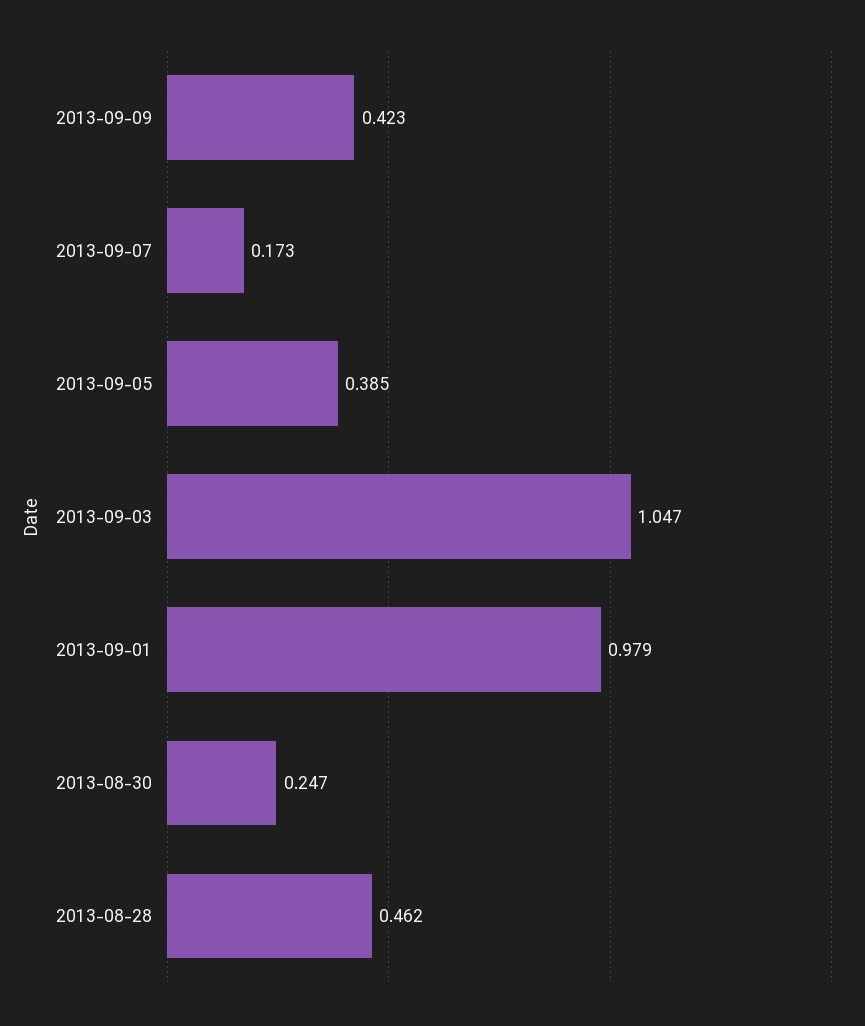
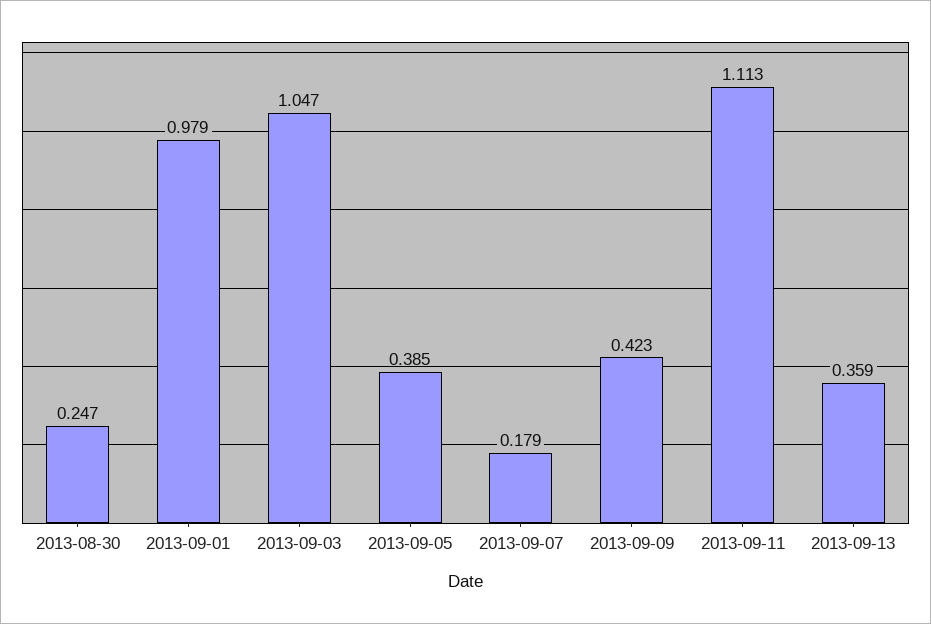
2013-09-07: 0.173 -> 0.179
2013-08-28: 0.462 -> none
2013-09-11: none -> 1.113
2013-09-13: none -> 0.359

